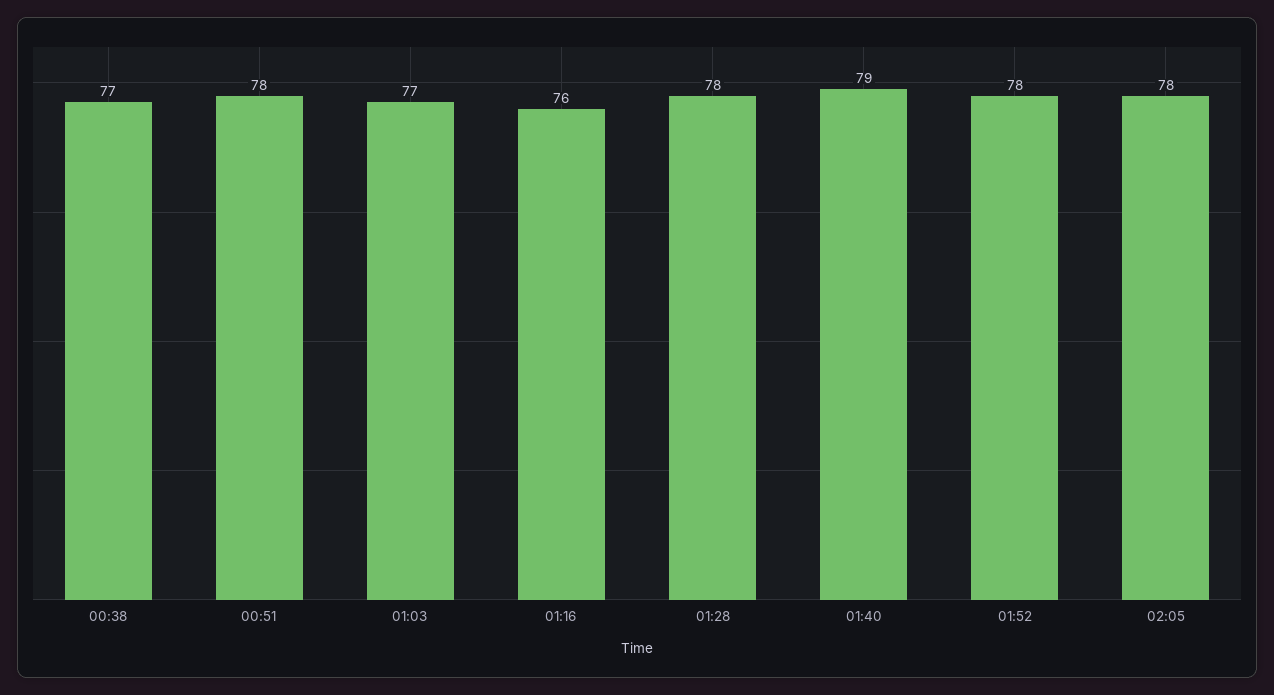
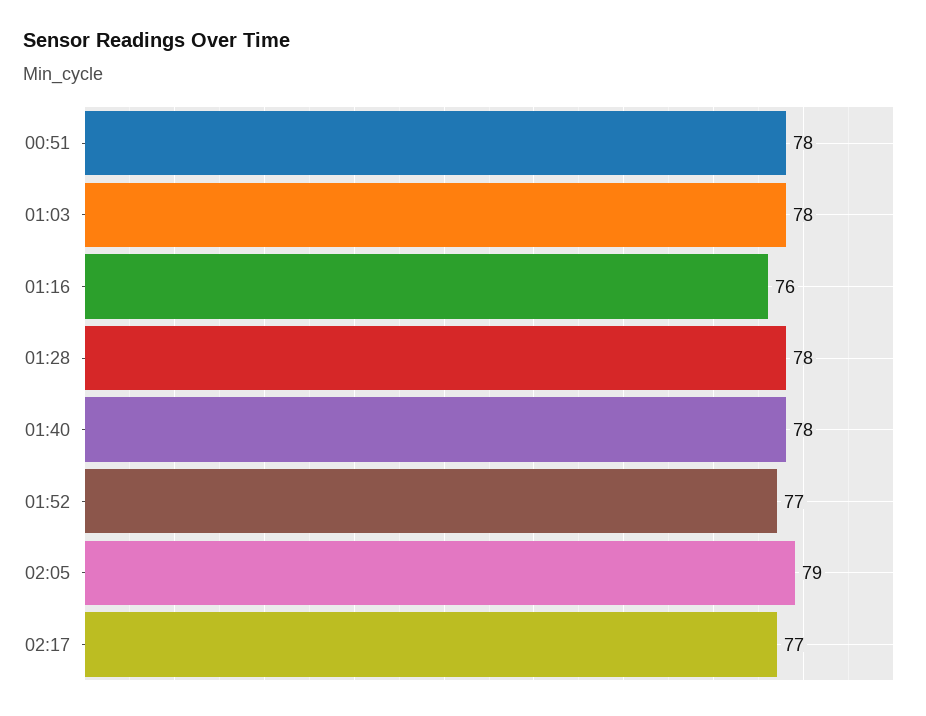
00:38: 77 -> none
01:03: 77 -> 78
01:40: 79 -> 78
01:52: 78 -> 77
02:05: 78 -> 79
02:17: none -> 77

